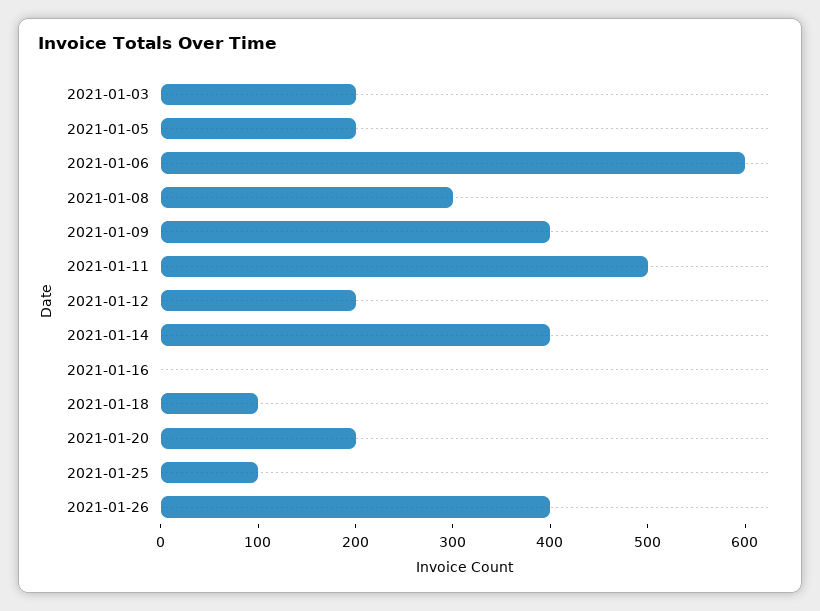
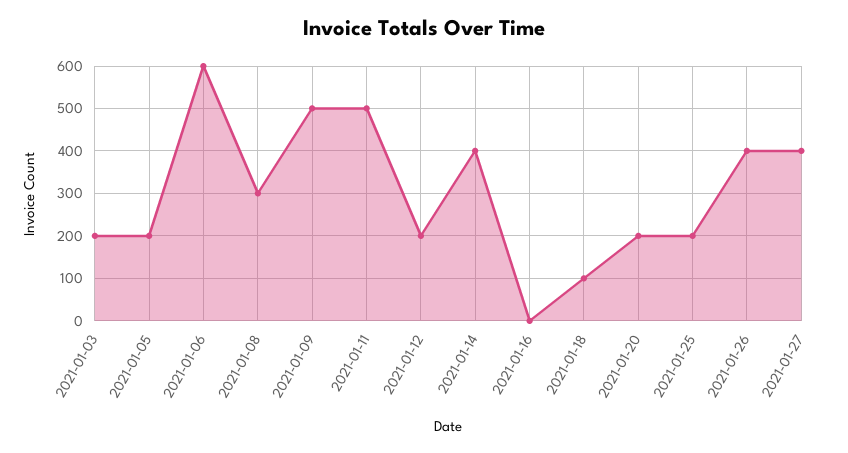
2021-01-09: 400 -> 500
2021-01-25: 100 -> 200
2021-01-27: none -> 400

